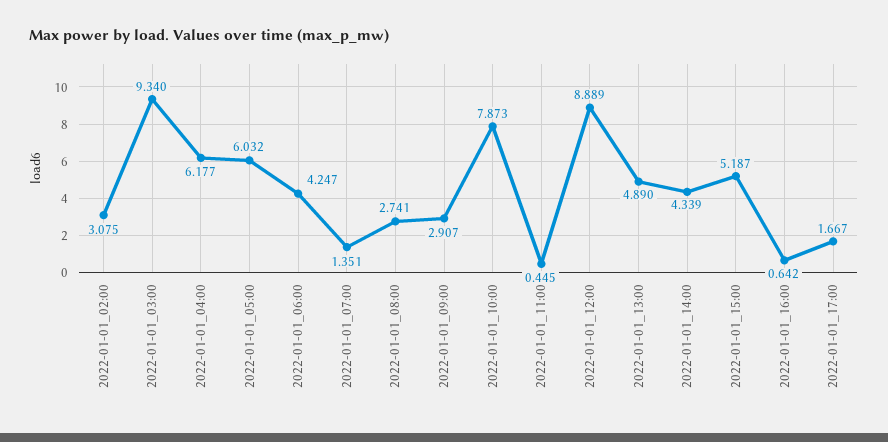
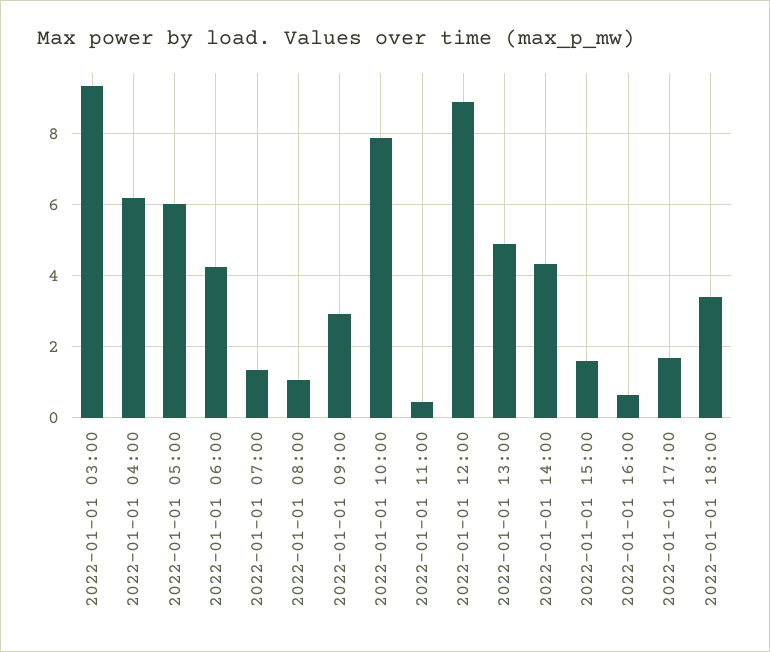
2022-01-01_02:00: 3.075 -> none
2022-01-01_08:00: 2.741 -> 1
2022-01-01_15:00: 5.187 -> 1.6
2022-01-01 18:00: none -> 3.4

